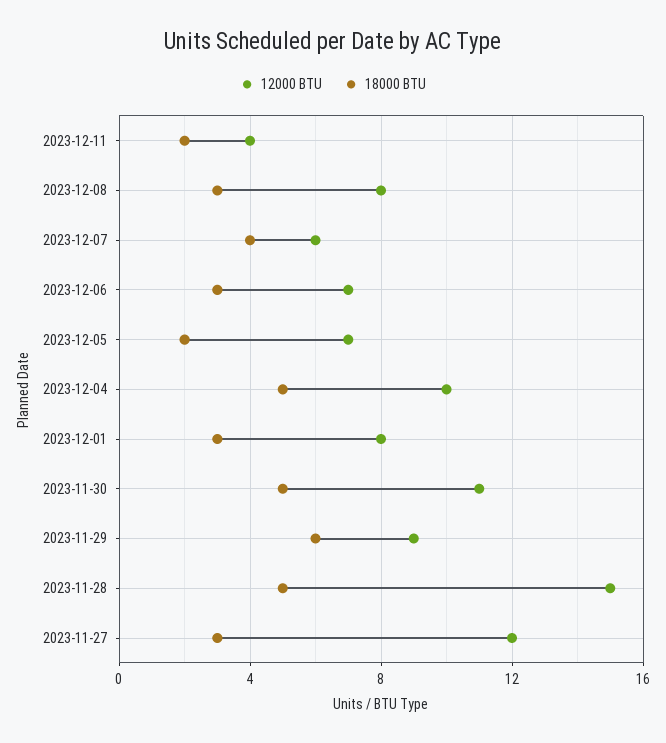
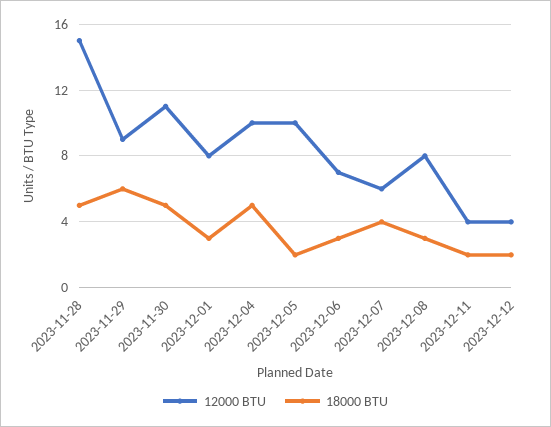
12000 BTU, 2023-12-05: 7 -> 10
12000 BTU, 2023-11-27: 12 -> none
18000 BTU, 2023-11-27: 3 -> none
12000 BTU, 2023-12-12: none -> 4
18000 BTU, 2023-12-12: none -> 2

